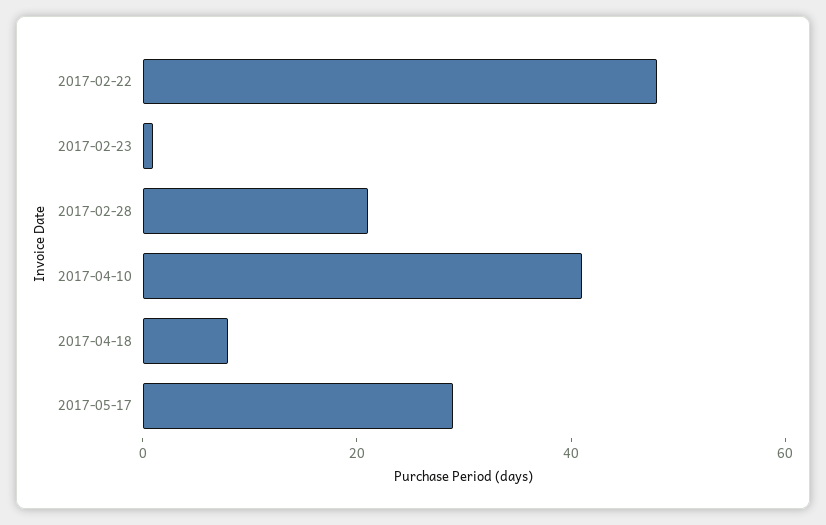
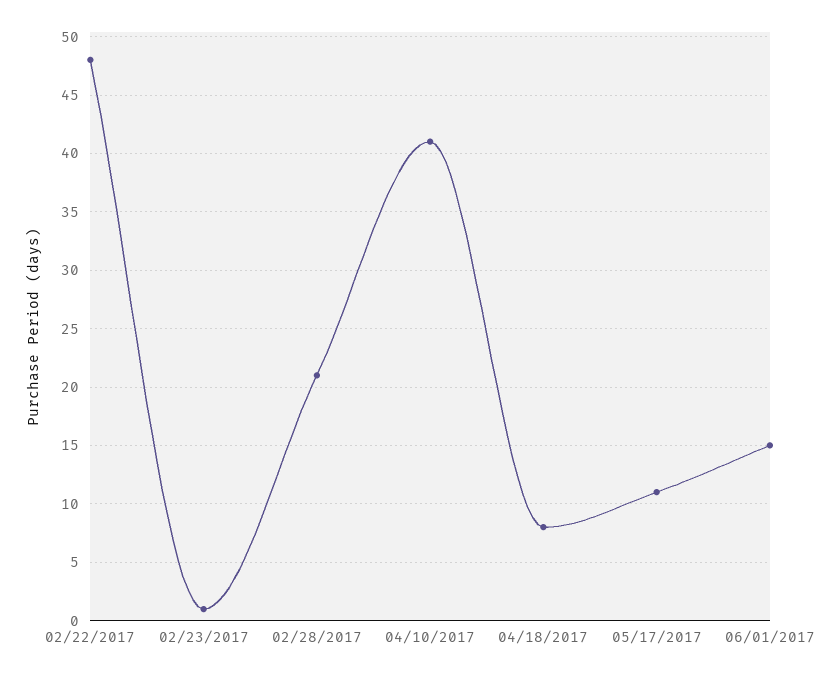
2017-05-17: 30 -> 11
06/01/2017: none -> 15

